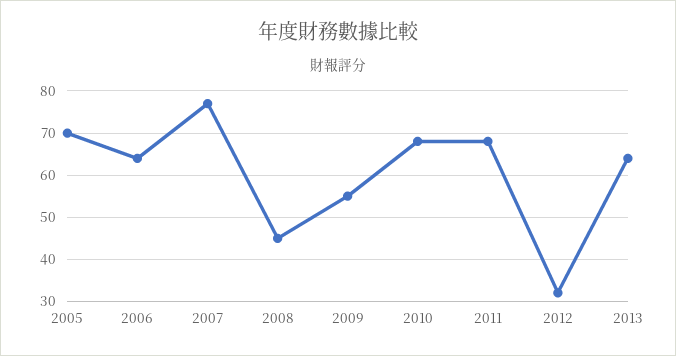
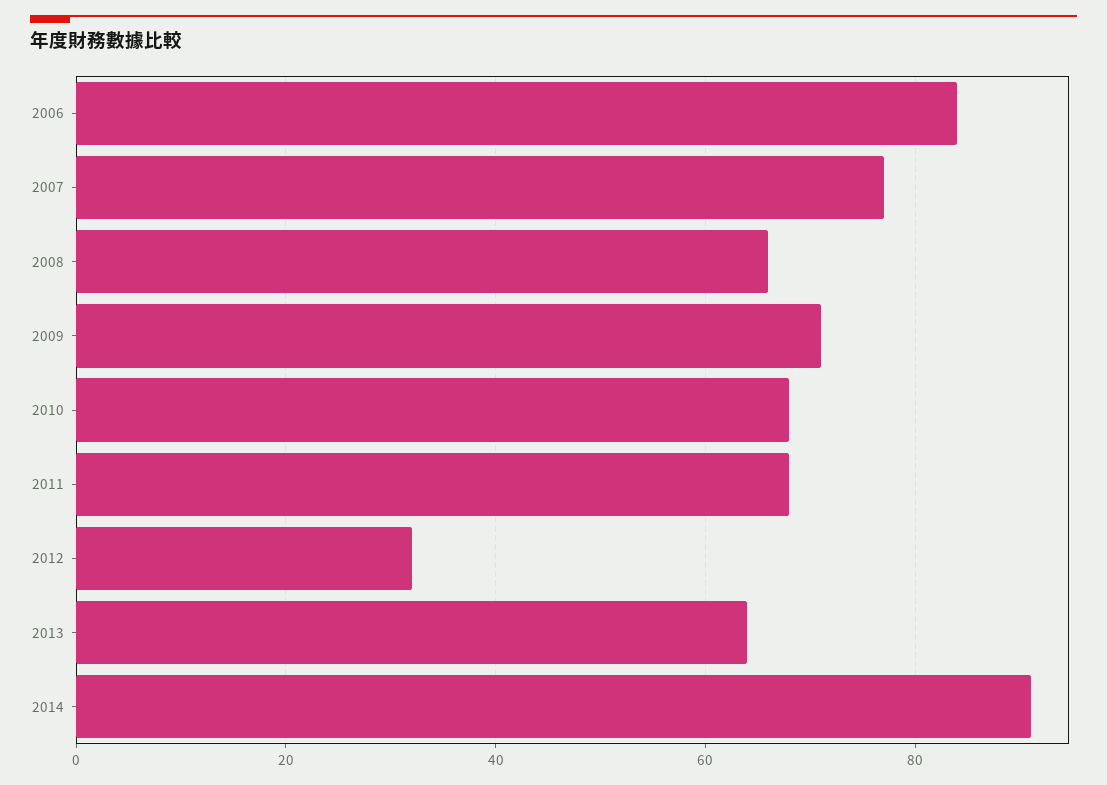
2005: 70 -> none
2006: 65 -> 85
2008: 45 -> 65
2009: 55 -> 70
2014: none -> 90

